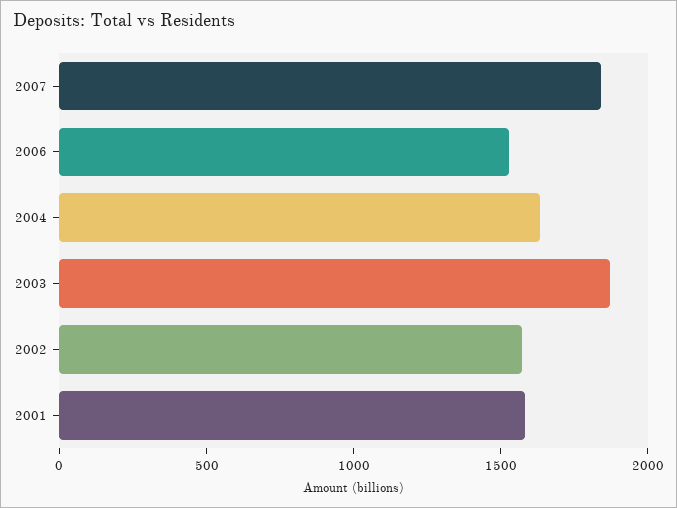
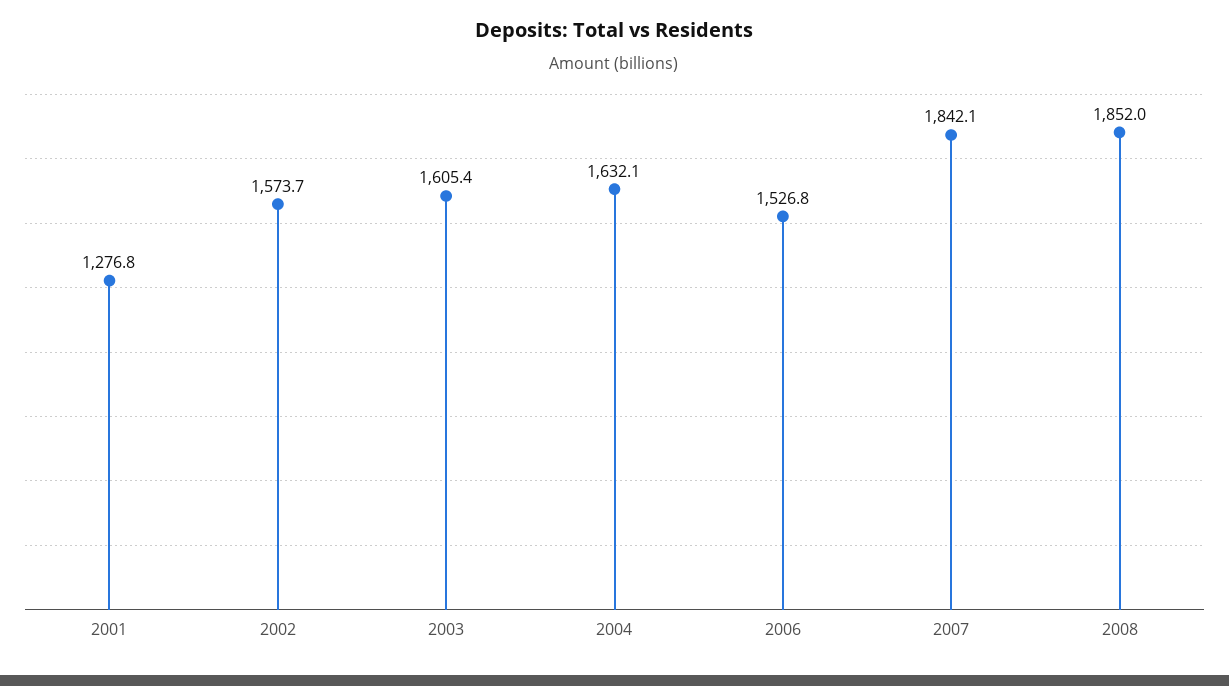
2003: 1900 -> 1605.4
2001: 1600 -> 1276.8
2008: none -> 1852

